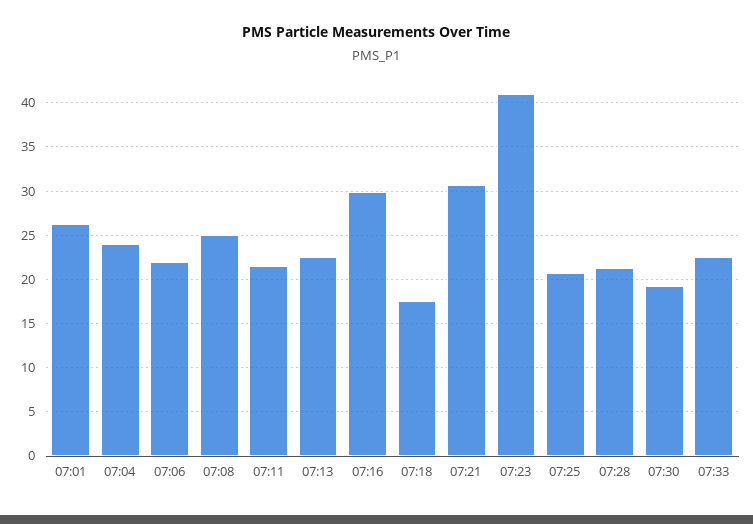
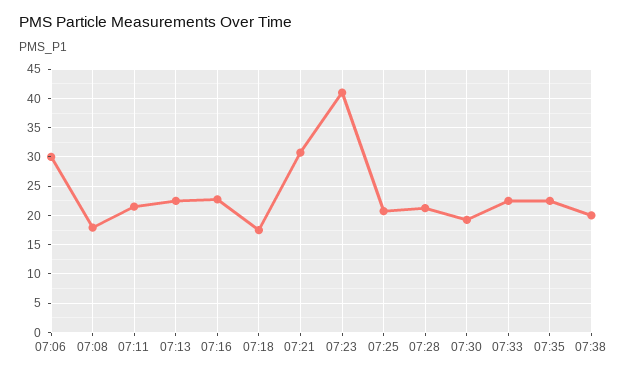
07:01: 26 -> none
07:04: 24 -> none
07:06: 22 -> 30
07:08: 25 -> 17.5
07:16: 30 -> 22.5
07:35: none -> 22.5
07:38: none -> 20

